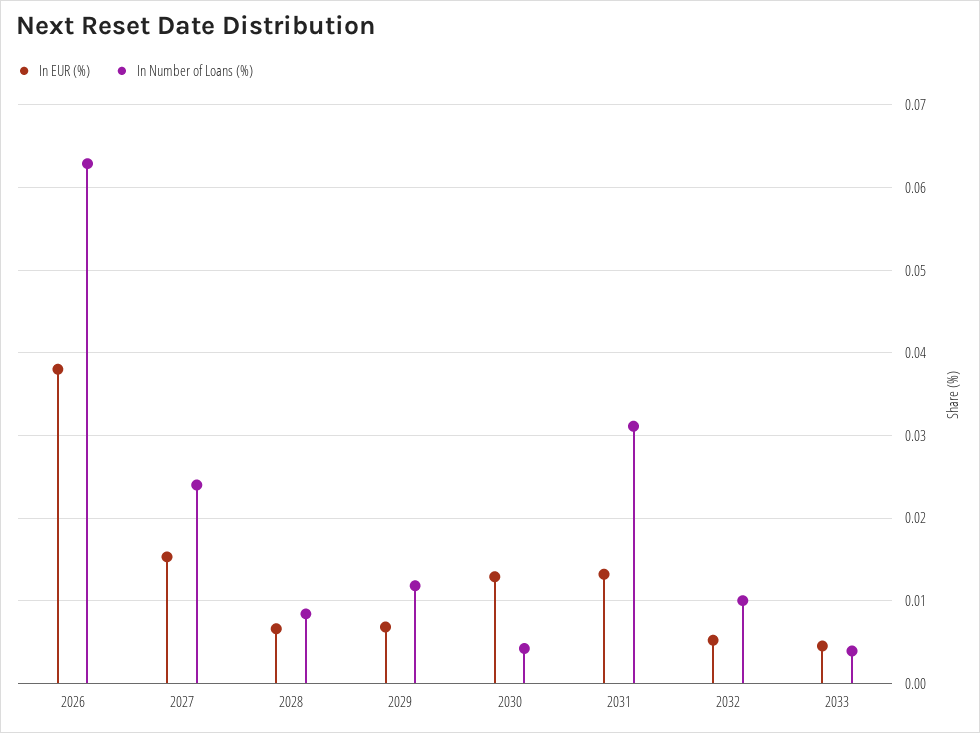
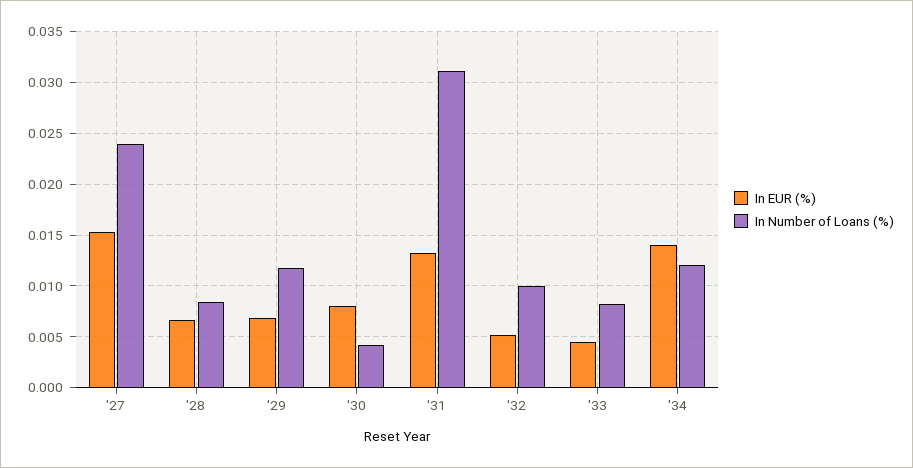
In EUR (%), 2026: 0.038 -> none
In Number of Loans (%), 2026: 0.063 -> none
In EUR (%), 2030: 0.013 -> 0.008
In Number of Loans (%), 2033: 0.004 -> 0.008
In EUR (%), '34: none -> 0.014
In Number of Loans (%), '34: none -> 0.012

